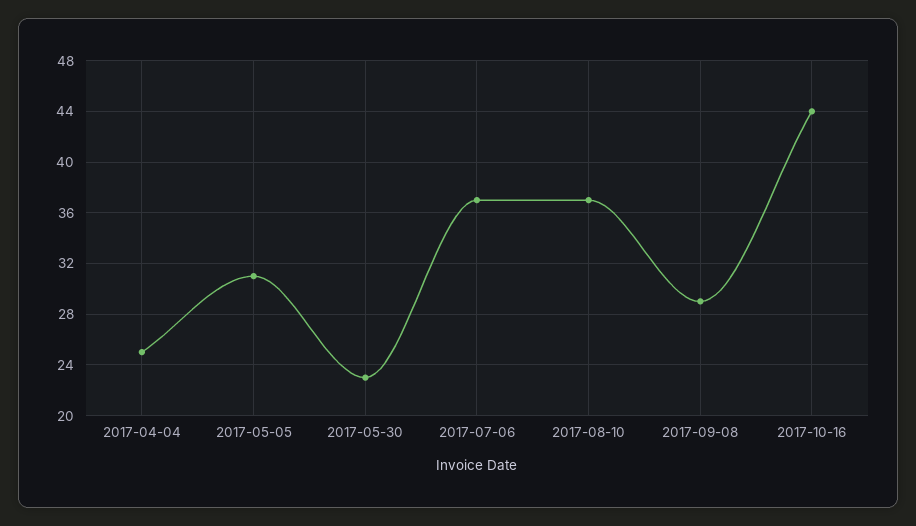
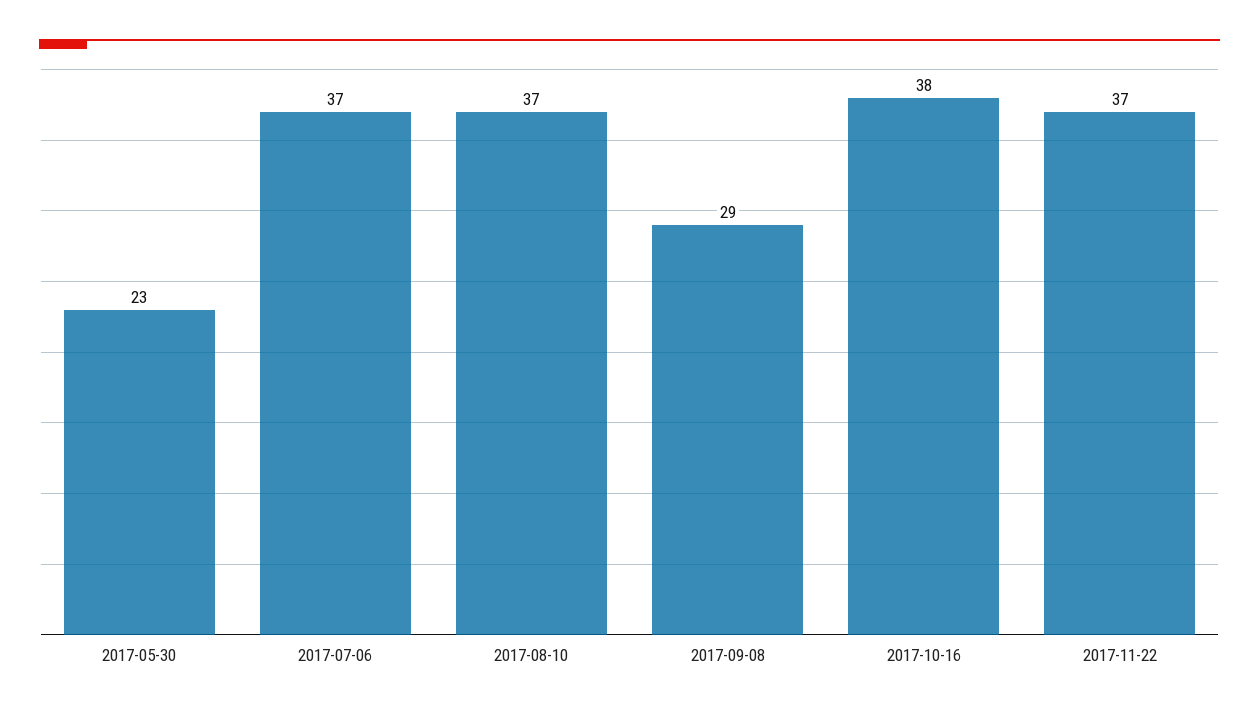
2017-04-04: 25 -> none
2017-05-05: 31 -> none
2017-10-16: 44 -> 38
2017-11-22: none -> 37

